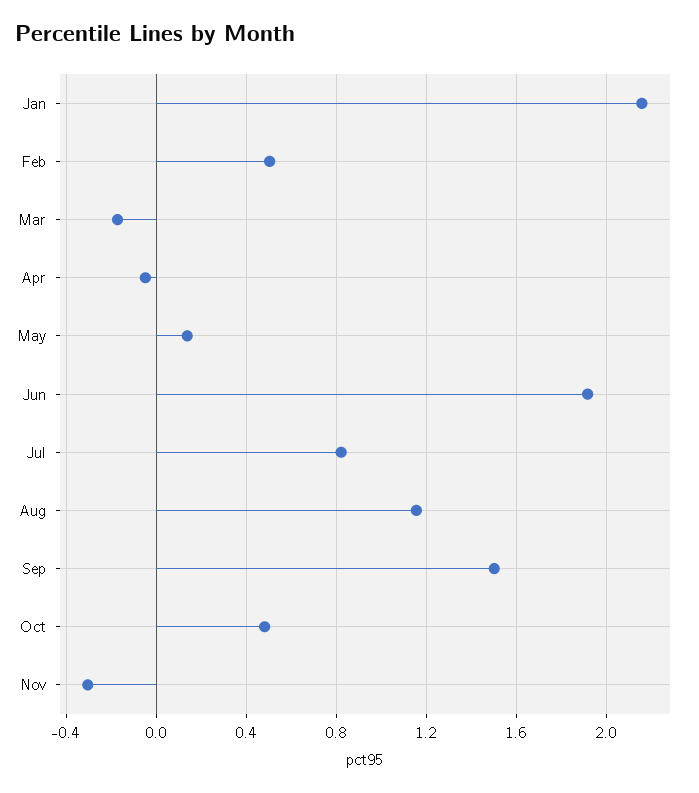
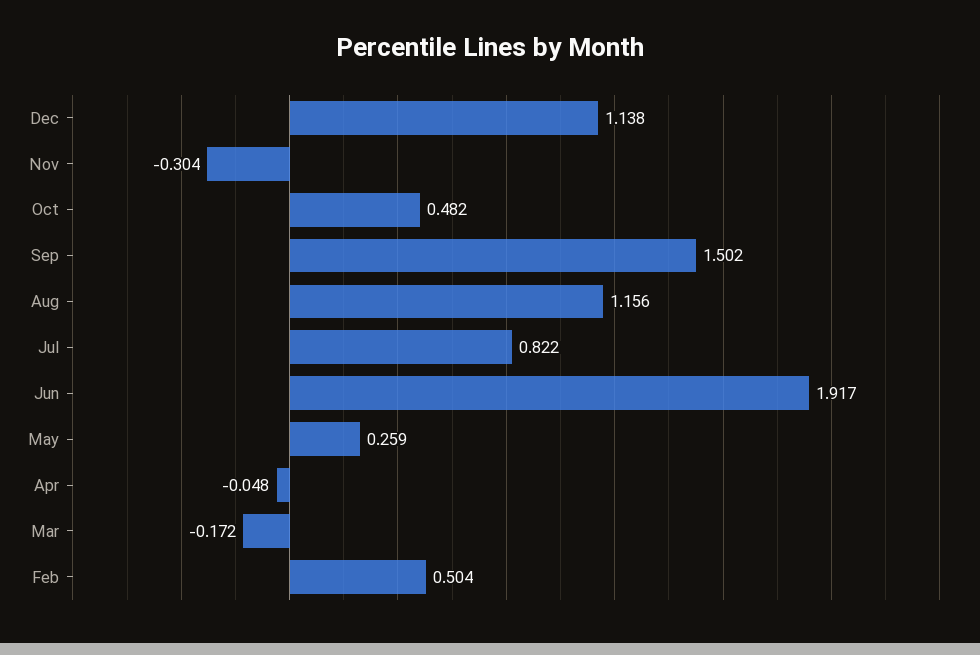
Jan: 2.15 -> none
May: 0.15 -> 0.259
Dec: none -> 1.138

